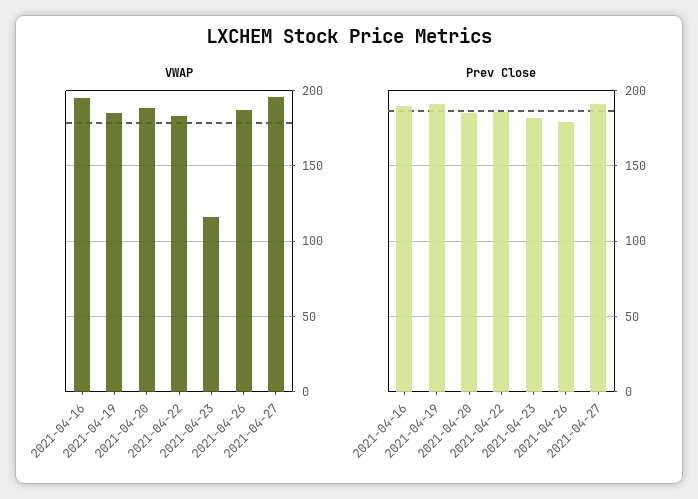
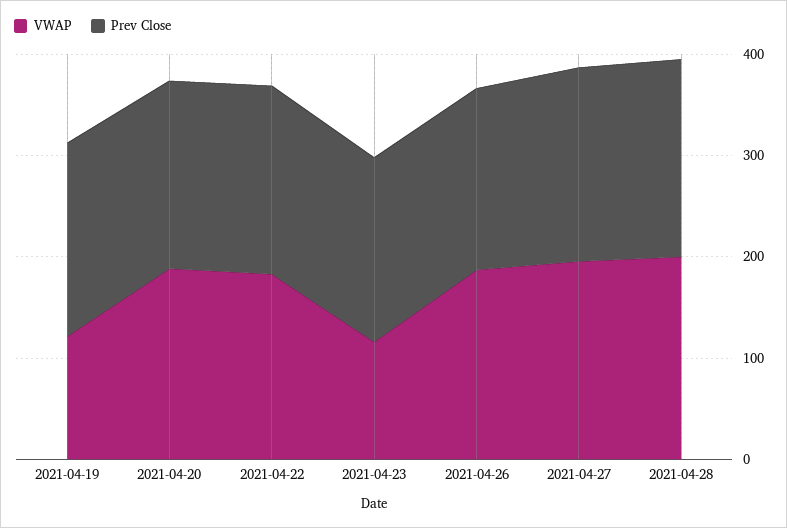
VWAP, 2021-04-16: 195 -> none
VWAP, 2021-04-19: 185 -> 120
Prev Close, 2021-04-16: 190 -> none
VWAP, 2021-04-28: none -> 200
Prev Close, 2021-04-28: none -> 200

